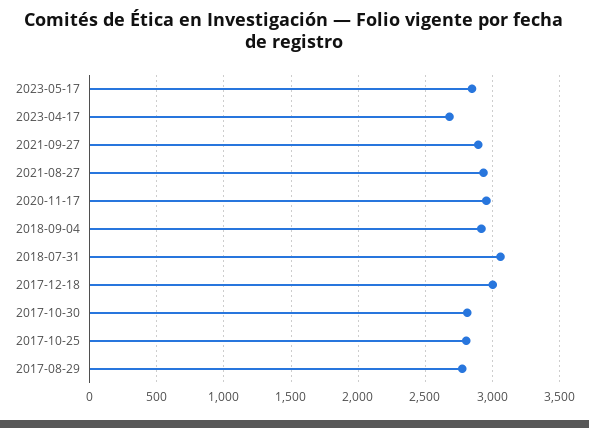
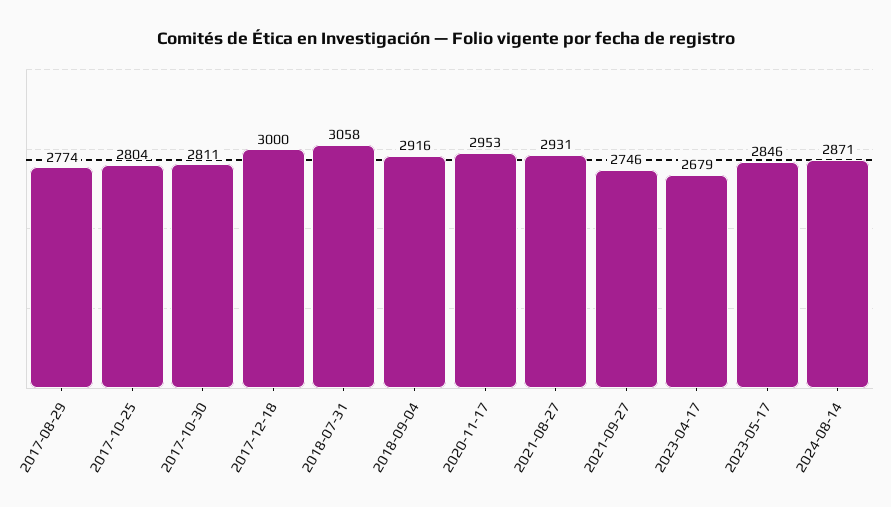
2021-09-27: 2900 -> 2746
2024-08-14: none -> 2871

